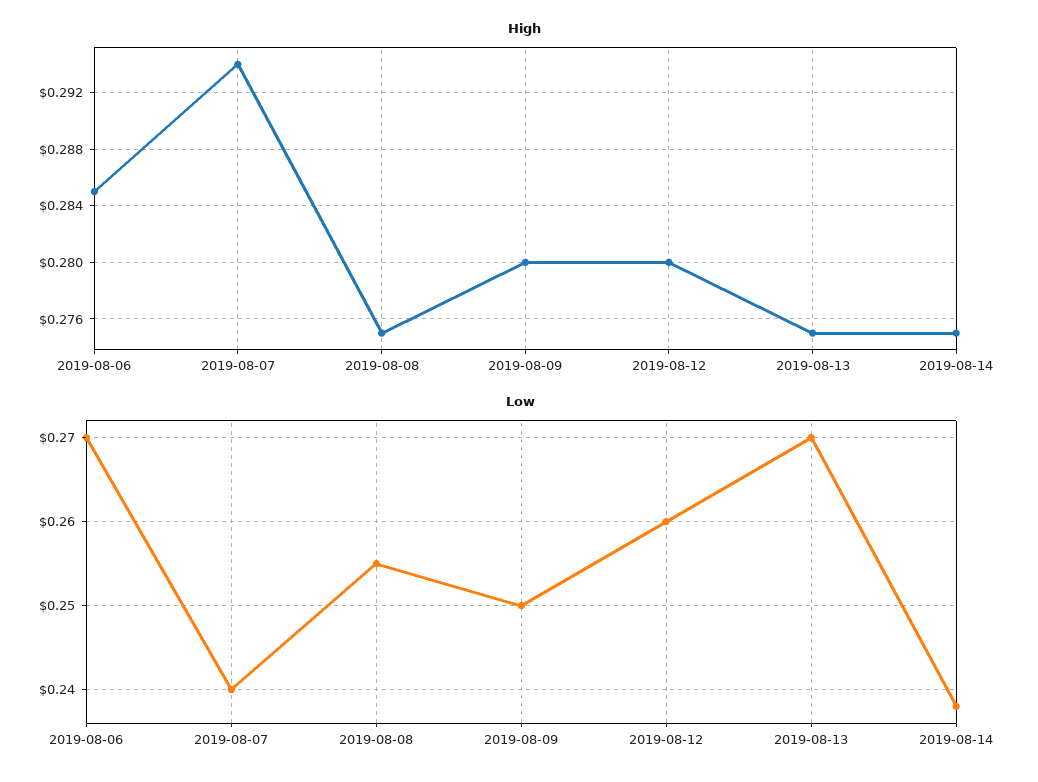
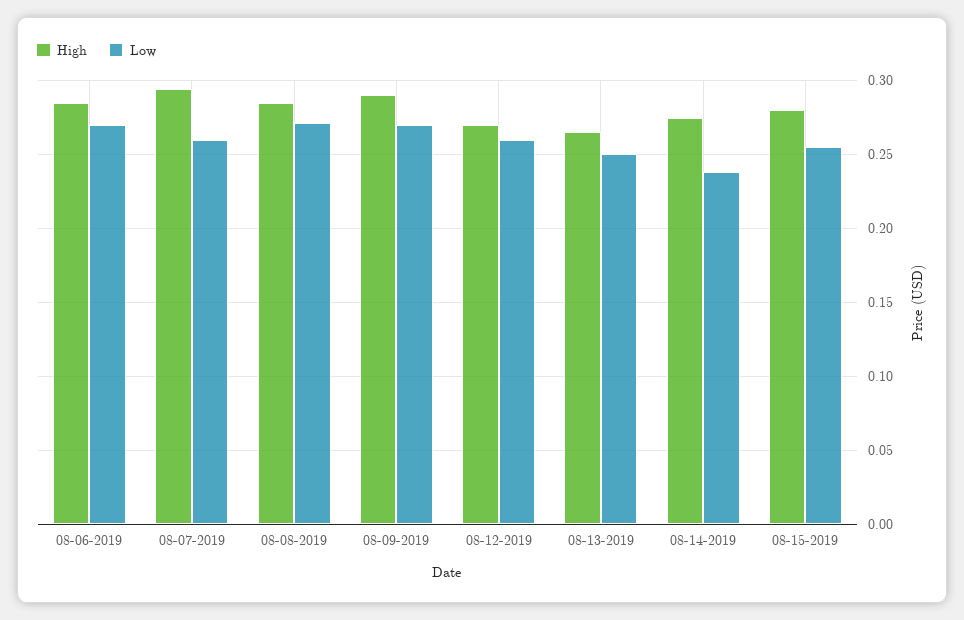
High, 2019-08-08: 0.275 -> 0.285
High, 2019-08-09: 0.28 -> 0.29
High, 2019-08-12: 0.28 -> 0.27
High, 2019-08-13: 0.275 -> 0.265
Low, 2019-08-07: 0.24 -> 0.26
Low, 2019-08-08: 0.255 -> 0.27
Low, 2019-08-09: 0.25 -> 0.27
Low, 2019-08-13: 0.27 -> 0.25
High, 08-15-2019: none -> 0.28
Low, 08-15-2019: none -> 0.255

